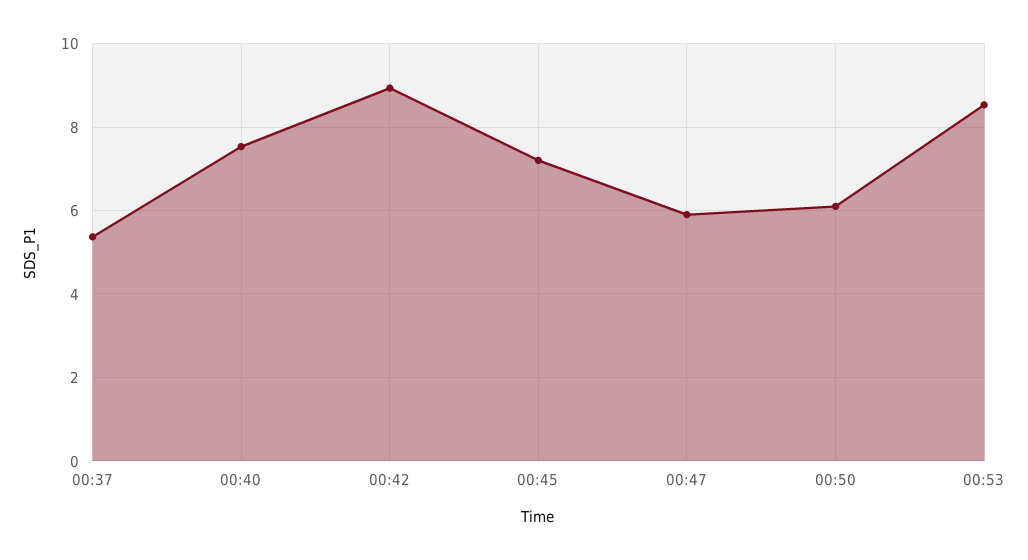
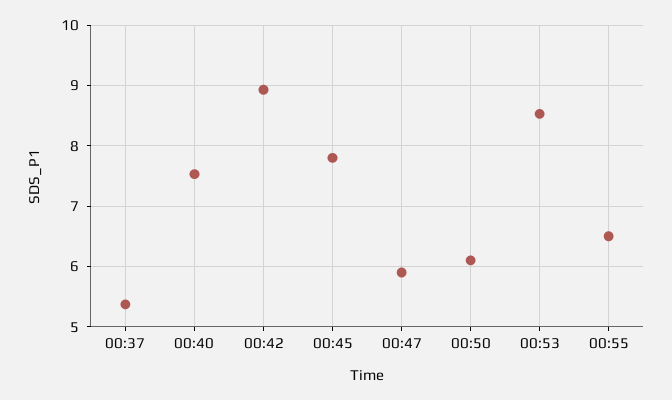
00:45: 7.2 -> 7.8
00:55: none -> 6.5

